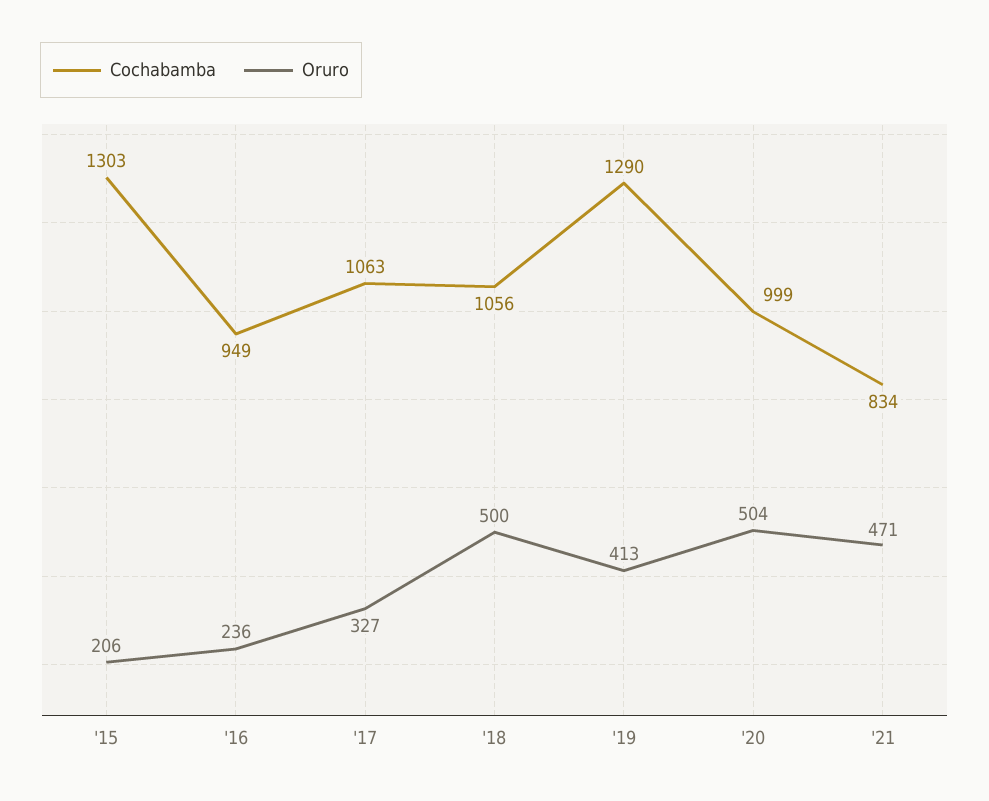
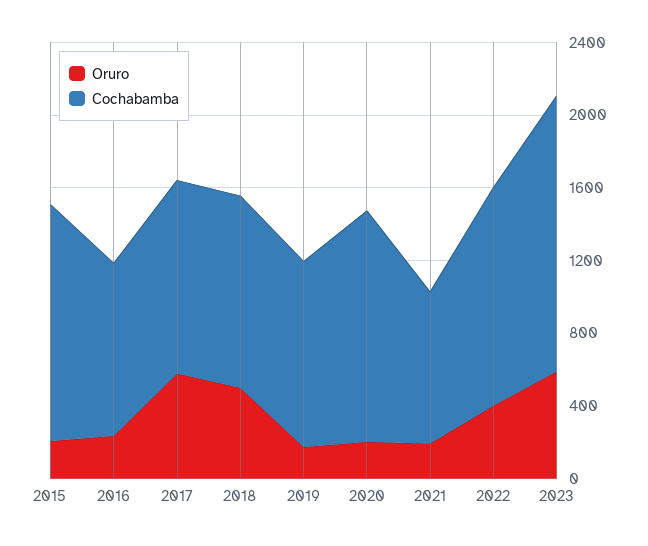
Oruro, '17: 327 -> 600
Cochabamba, '19: 1290 -> 1000
Oruro, '19: 413 -> 200
Cochabamba, '20: 999 -> 1300
Oruro, '20: 504 -> 200
Oruro, '21: 471 -> 200
Oruro, 2022: none -> 400
Cochabamba, 2022: none -> 1200
Oruro, 2023: none -> 600
Cochabamba, 2023: none -> 1500

